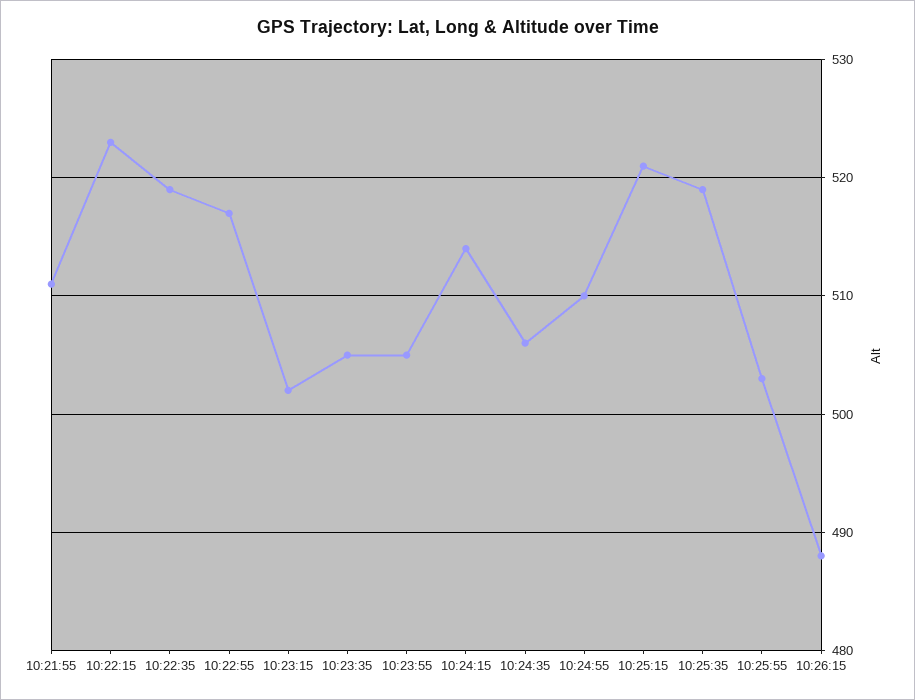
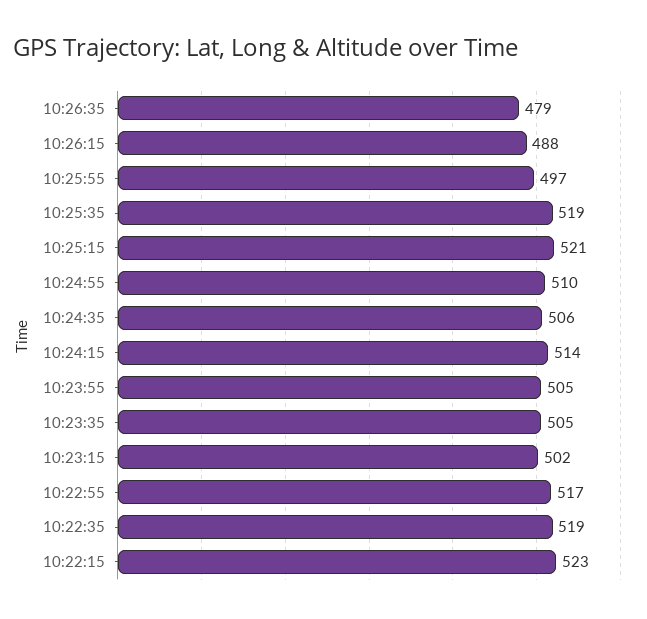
10:21:55: 511 -> none
10:25:55: 503 -> 497
10:26:35: none -> 479

